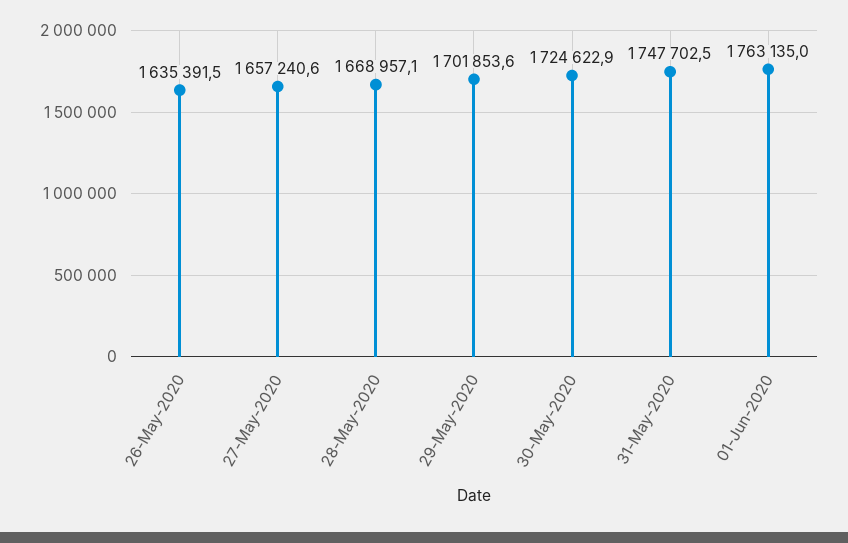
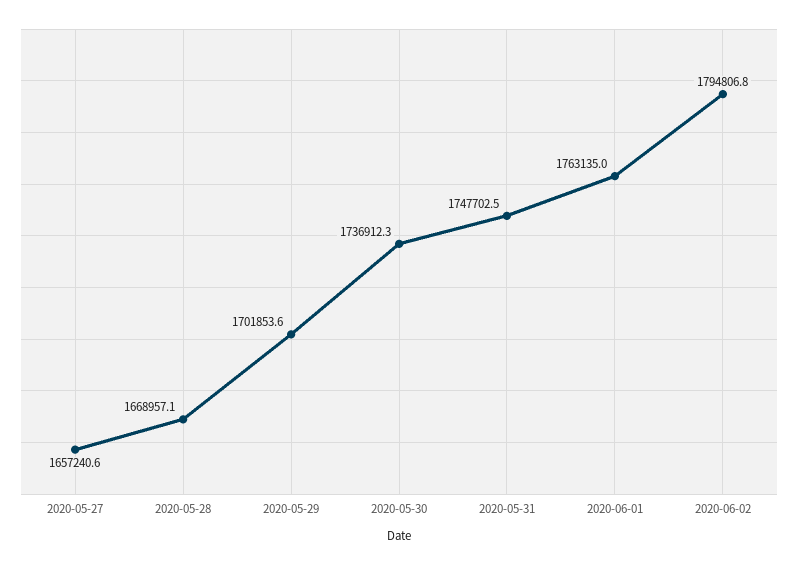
26-May-2020: 1635391.5 -> none
30-May-2020: 1724622.9 -> 1736912.3
2020-06-02: none -> 1794806.8

